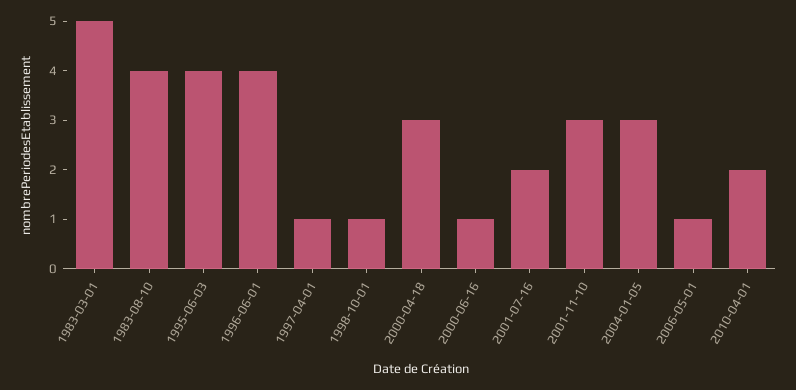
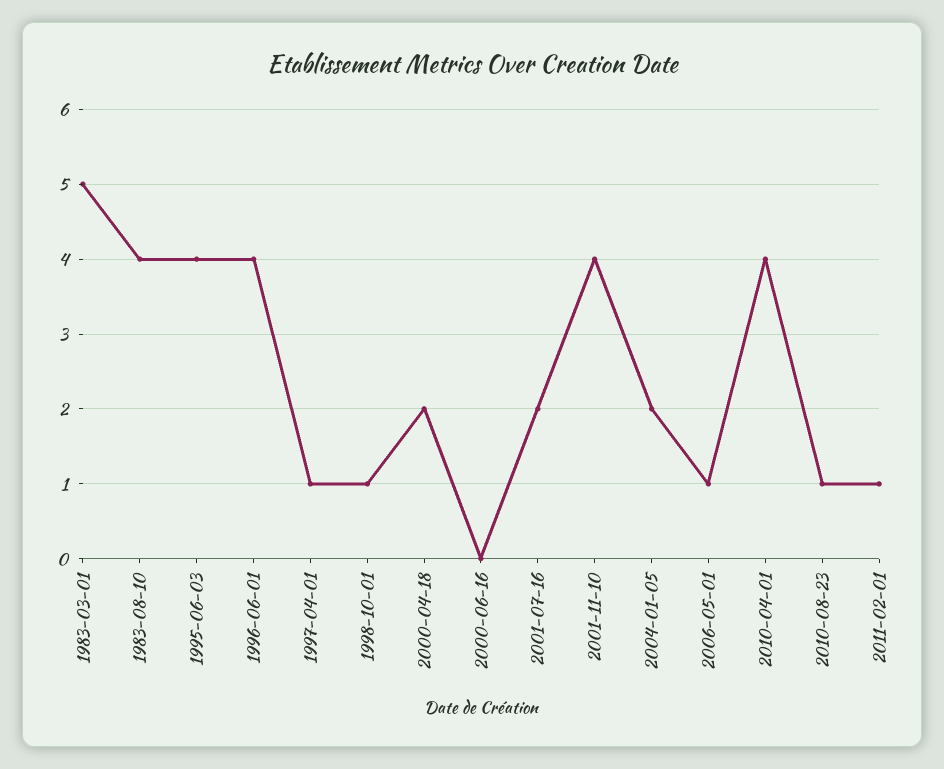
2000-04-18: 3 -> 2
2000-06-16: 1 -> 0
2001-11-10: 3 -> 4
2004-01-05: 3 -> 2
2010-04-01: 2 -> 4
2010-08-23: none -> 1
2011-02-01: none -> 1

